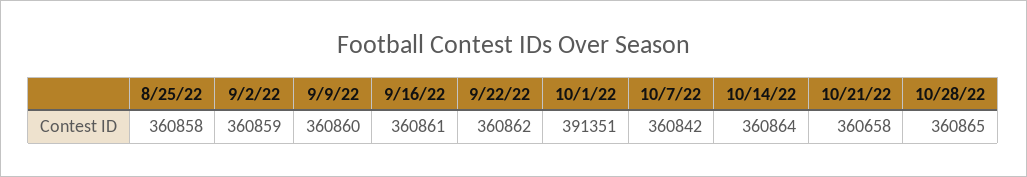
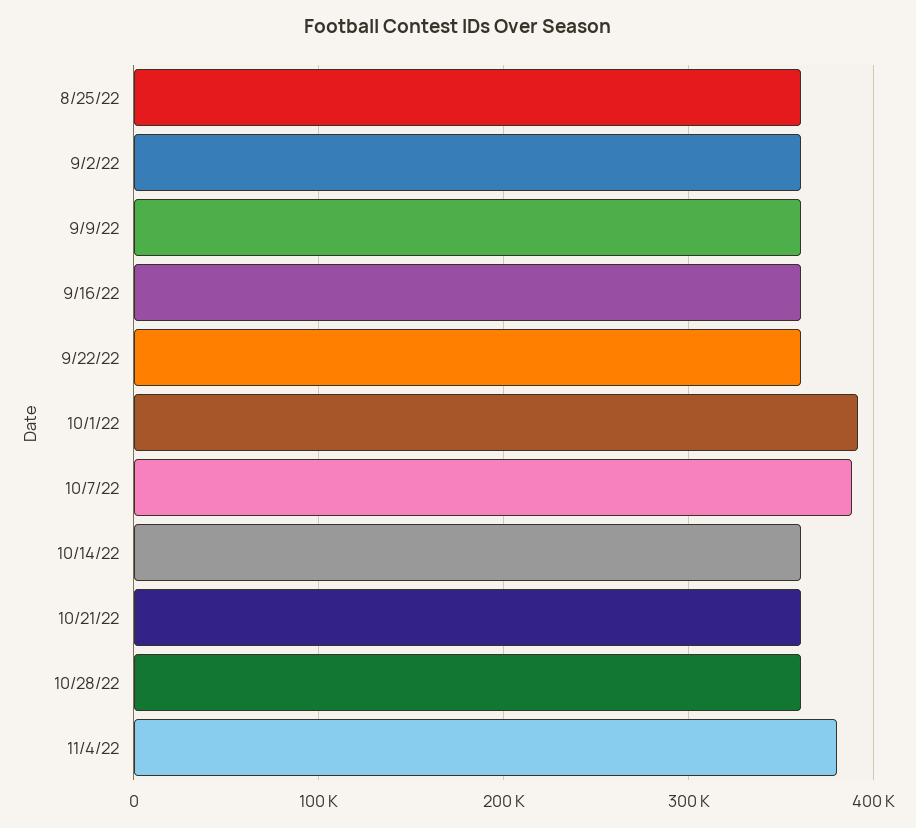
10/7/22: 360842 -> 390000
11/4/22: none -> 380000

